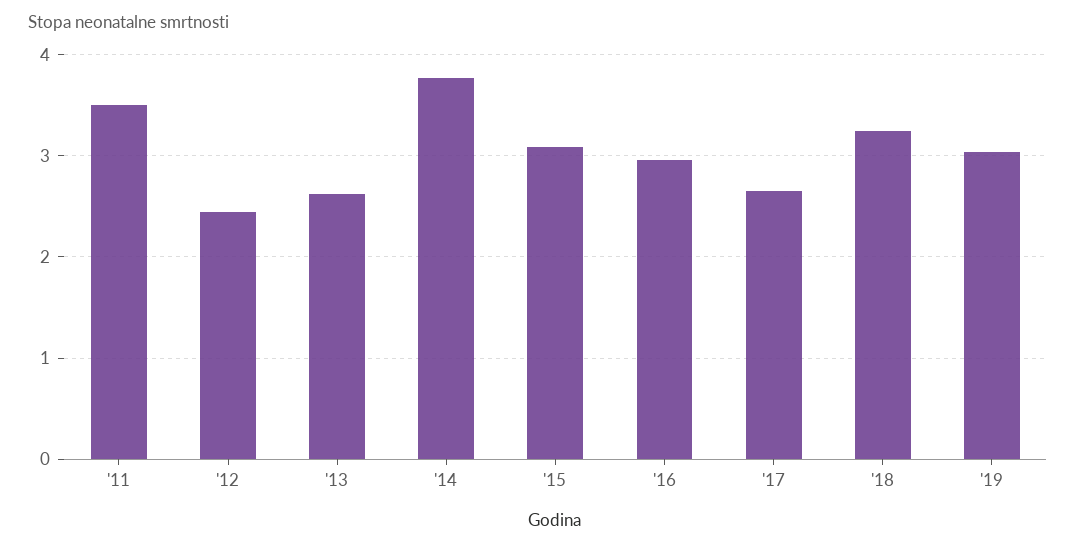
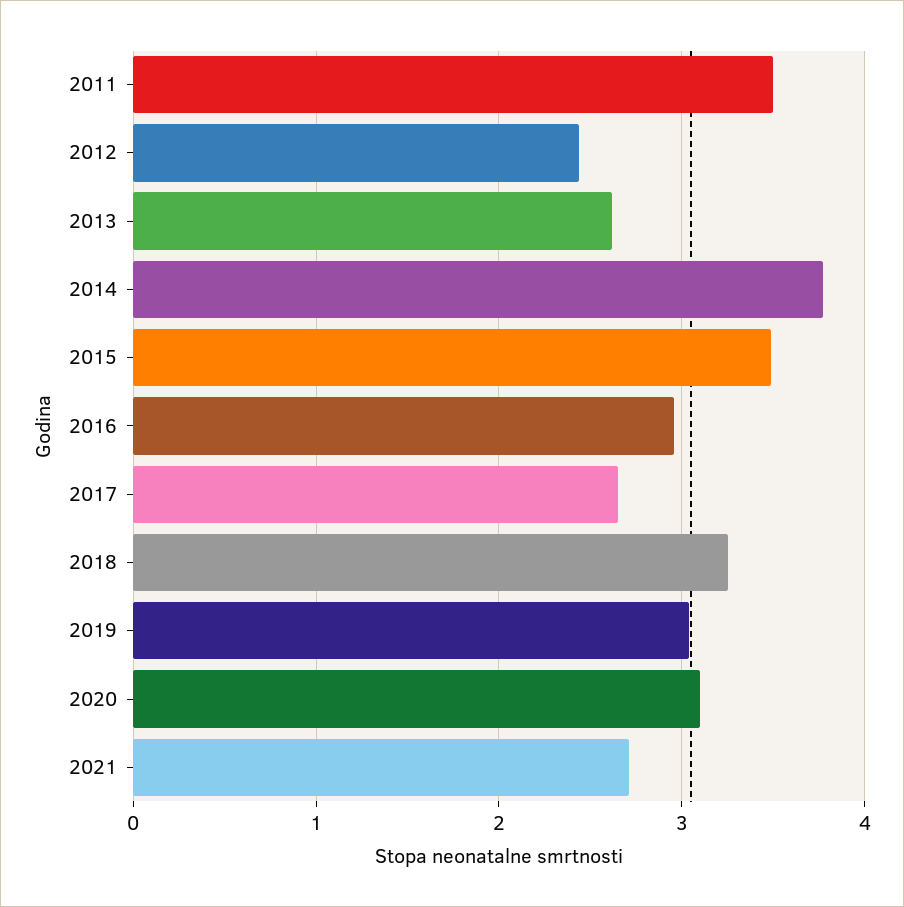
'15: 3.1 -> 3.5
2020: none -> 3.1
2021: none -> 2.7

